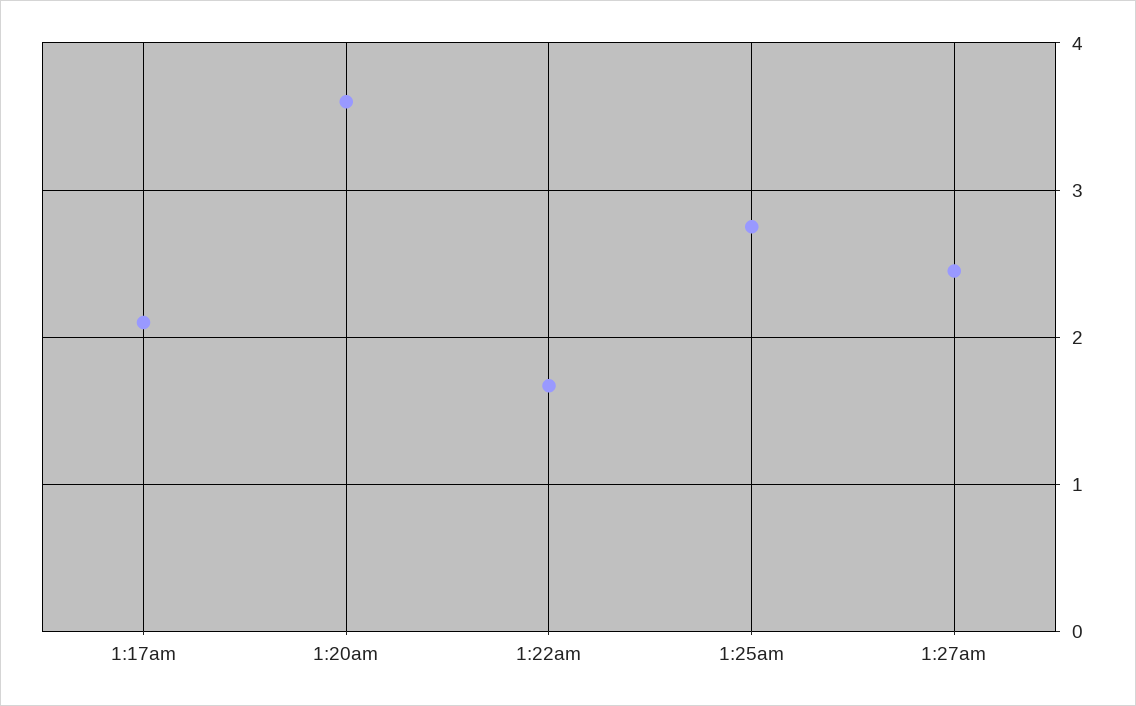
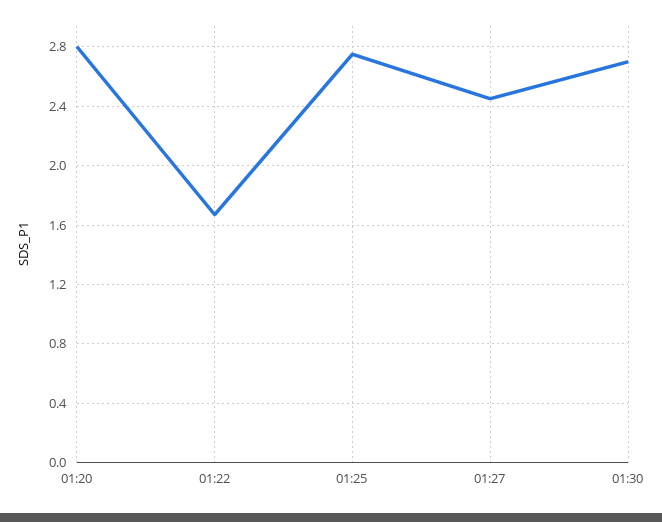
1:17am: 2.1 -> none
1:20am: 3.6 -> 2.8
01:30: none -> 2.7

